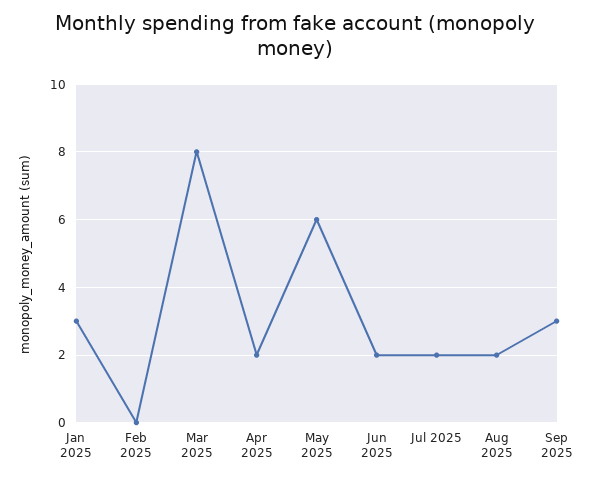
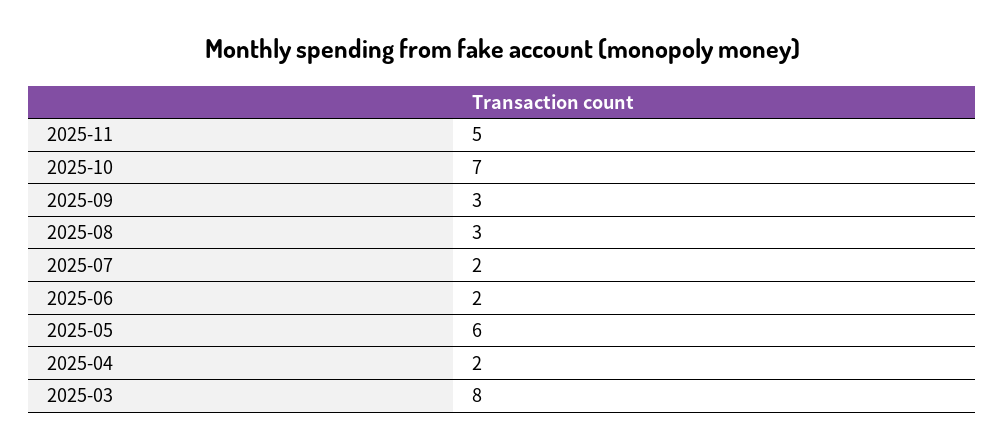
Jan 2025: 3 -> none
Feb 2025: 0 -> none
Aug 2025: 2 -> 3
2025-11: none -> 5
2025-10: none -> 7

